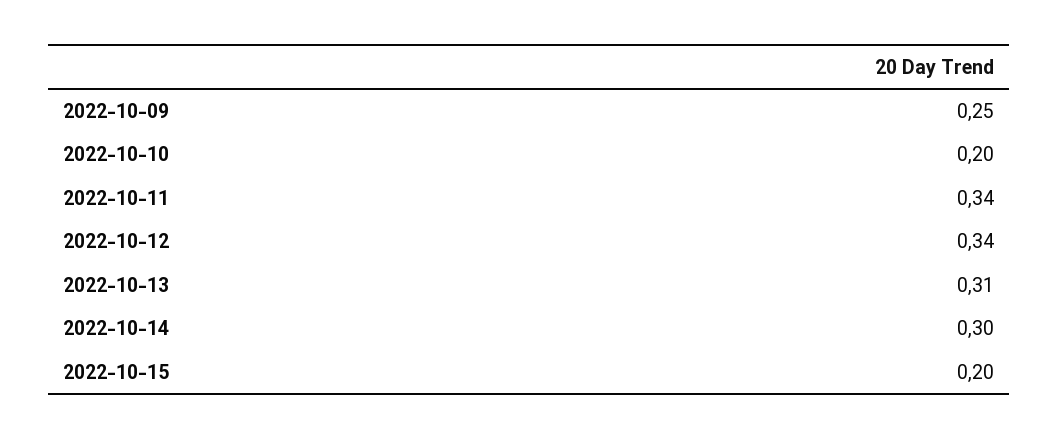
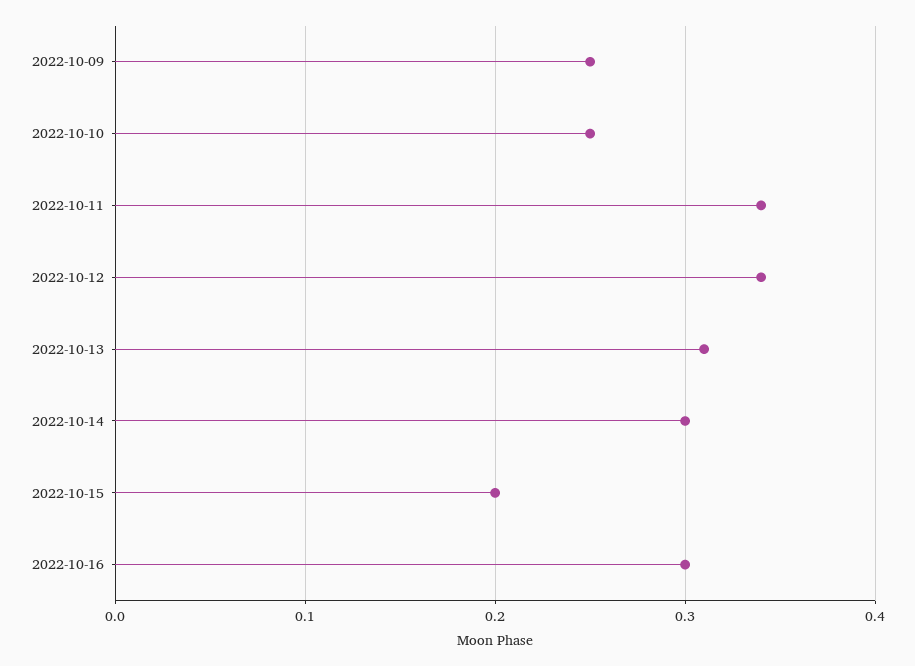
2022-10-10: 0.2 -> 0.25
2022-10-16: none -> 0.3

